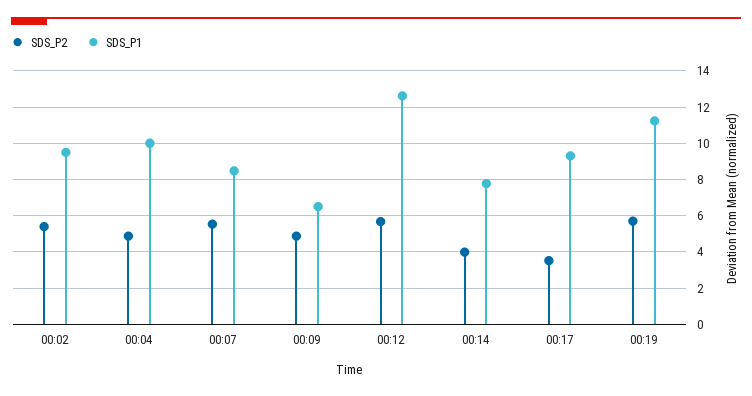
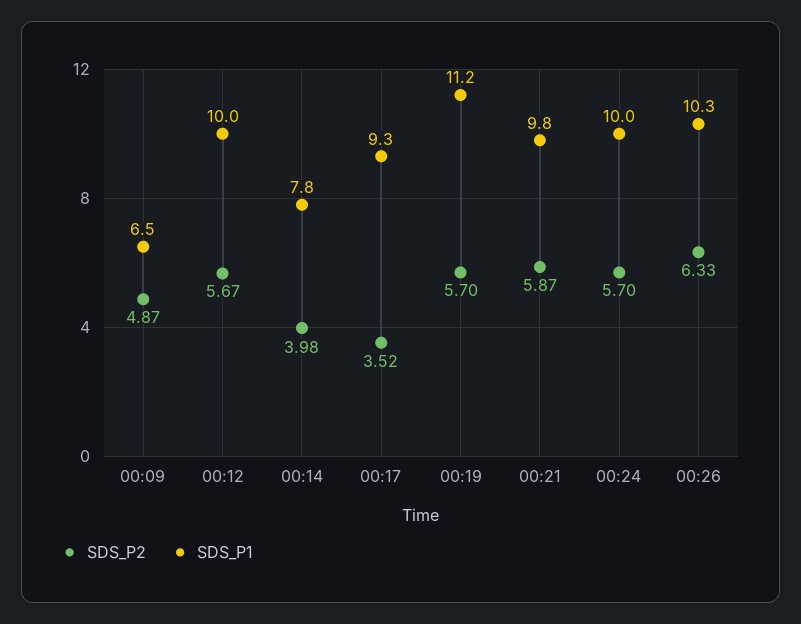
SDS_P2, 00:02: 5.5 -> none
SDS_P1, 00:02: 9.5 -> none
SDS_P2, 00:04: 5 -> none
SDS_P1, 00:04: 10 -> none
SDS_P2, 00:07: 5.5 -> none
SDS_P1, 00:07: 8.5 -> none
SDS_P1, 00:12: 12.5 -> 10
SDS_P2, 00:21: none -> 5.87
SDS_P1, 00:21: none -> 9.8
SDS_P2, 00:24: none -> 5.7
SDS_P1, 00:24: none -> 10
SDS_P2, 00:26: none -> 6.33
SDS_P1, 00:26: none -> 10.3

